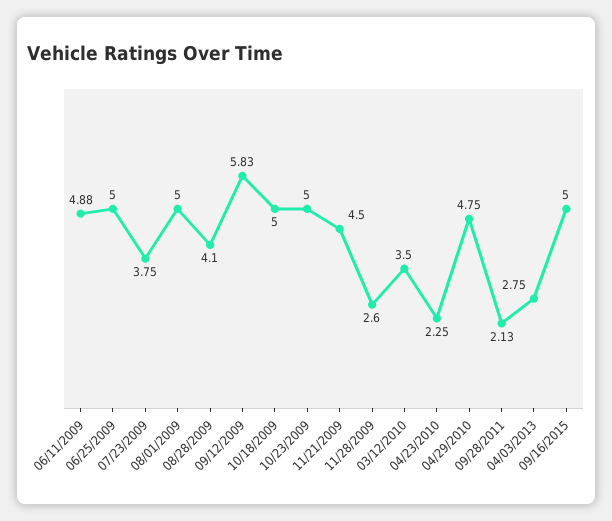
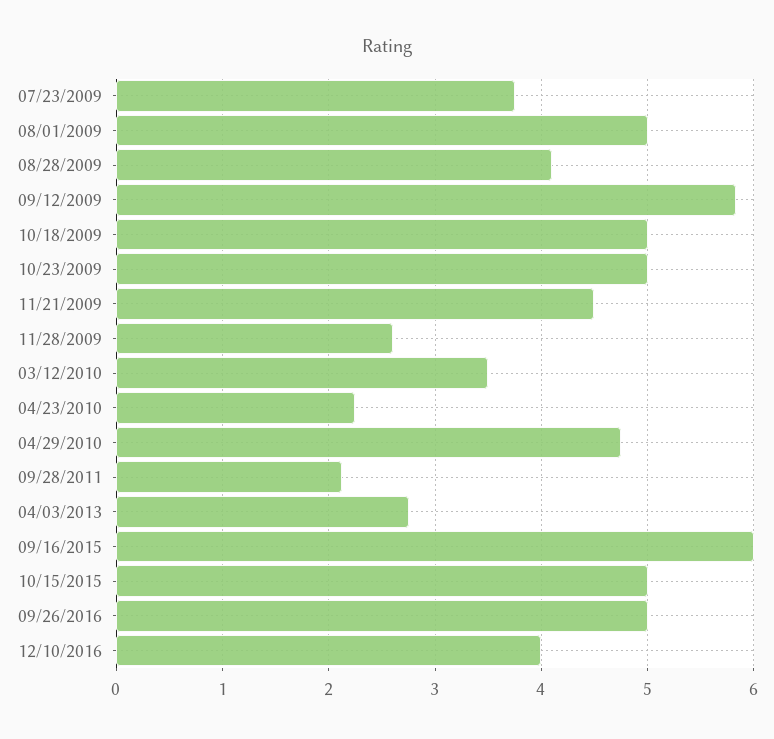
06/11/2009: 4.88 -> none
06/25/2009: 5 -> none
09/16/2015: 5 -> 6
10/15/2015: none -> 5
09/26/2016: none -> 5
12/10/2016: none -> 4

